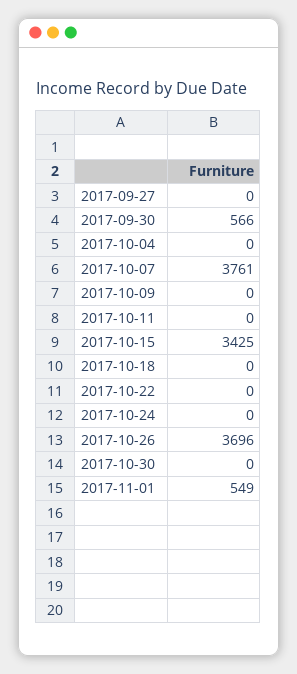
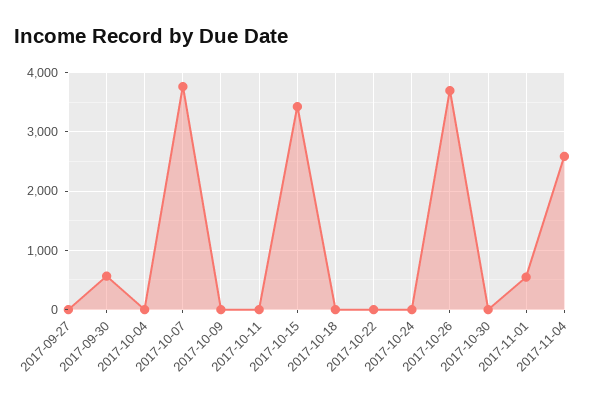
2017-11-04: none -> 2600

